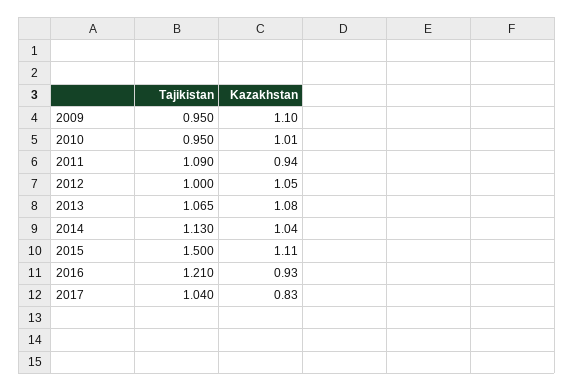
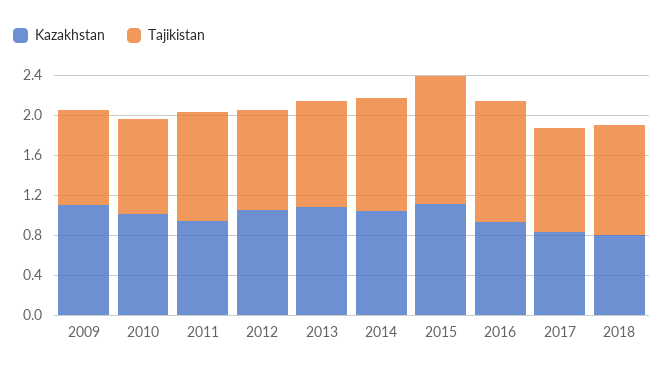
Tajikistan, 2015: 1.5 -> 1.3
Kazakhstan, 2018: none -> 0.8
Tajikistan, 2018: none -> 1.1

